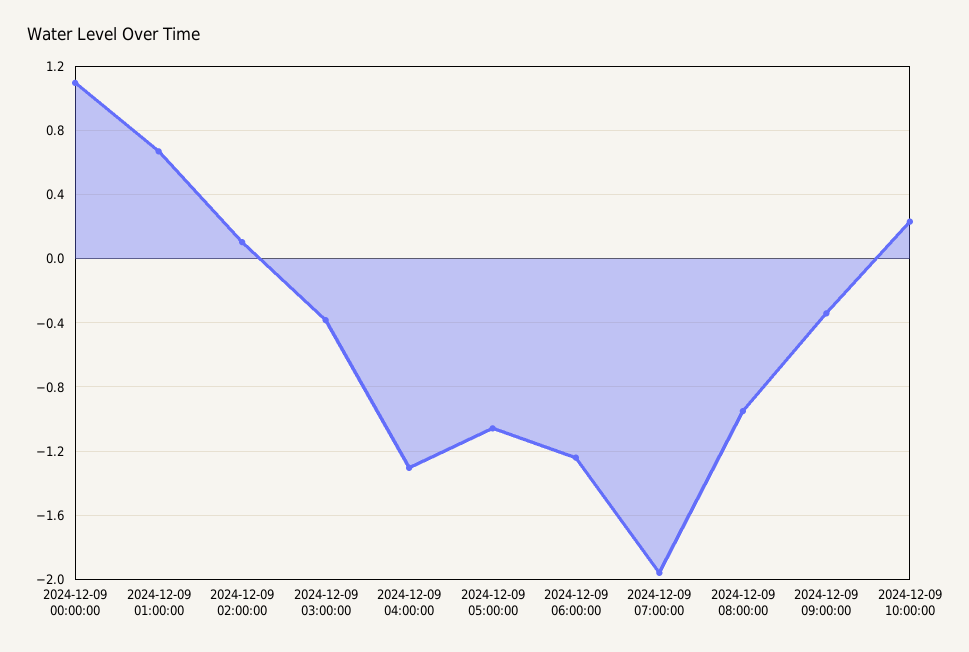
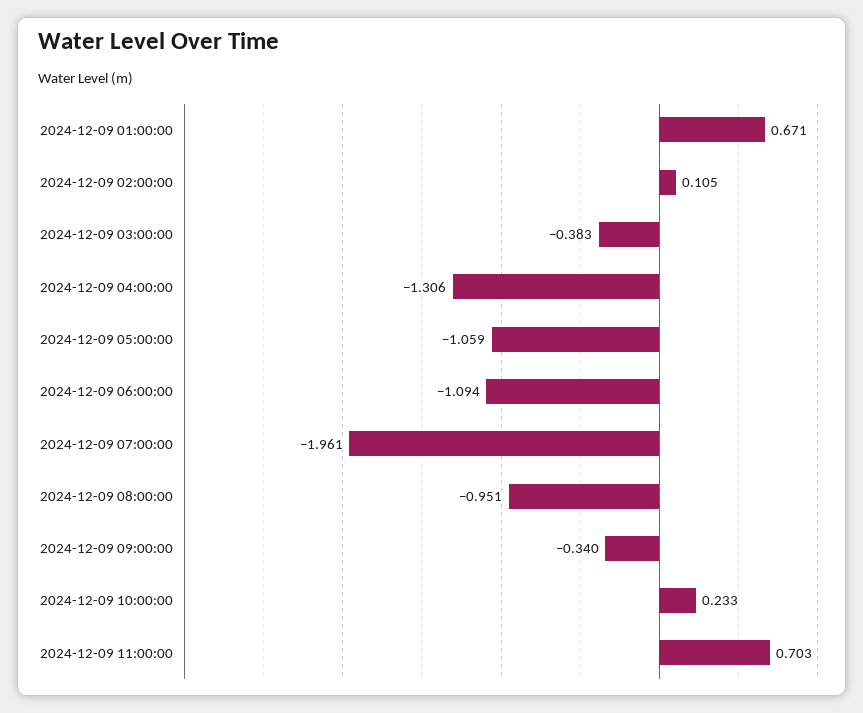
2024-12-09 00:00:00: 1.1 -> none
2024-12-09 06:00:00: -1.25 -> -1.094
2024-12-09 11:00:00: none -> 0.703

